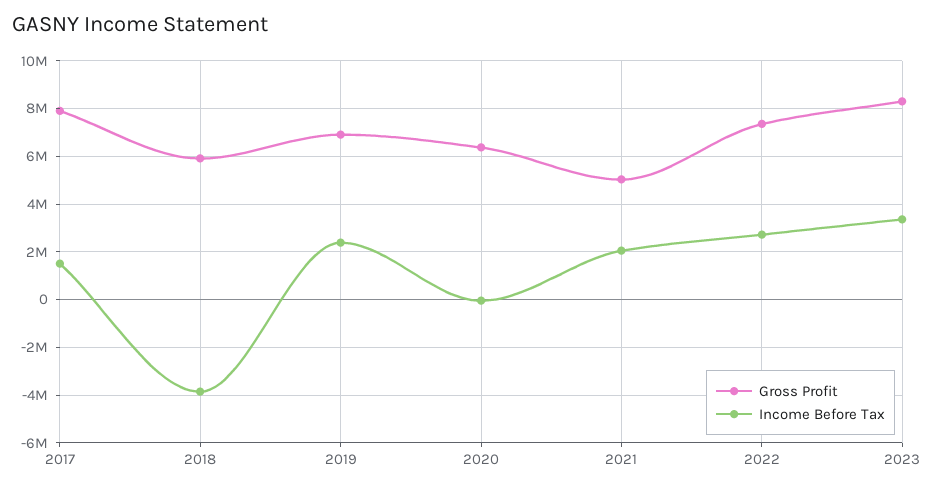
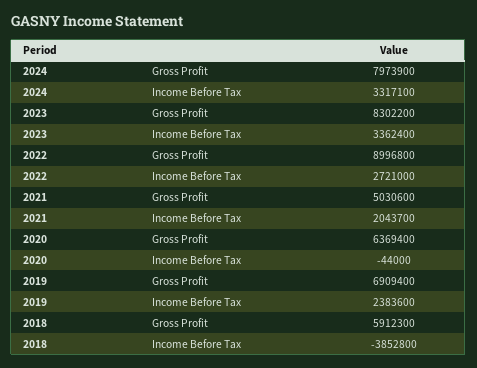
Gross Profit, 2017: 8000000 -> none
Income Before Tax, 2017: 1500000 -> none
Gross Profit, 2022: 7500000 -> 8996800
Gross Profit, 2024: none -> 7973900
Income Before Tax, 2024: none -> 3317100

